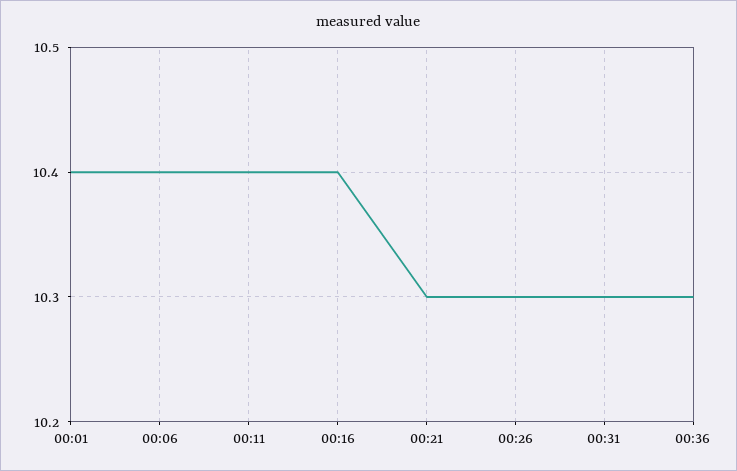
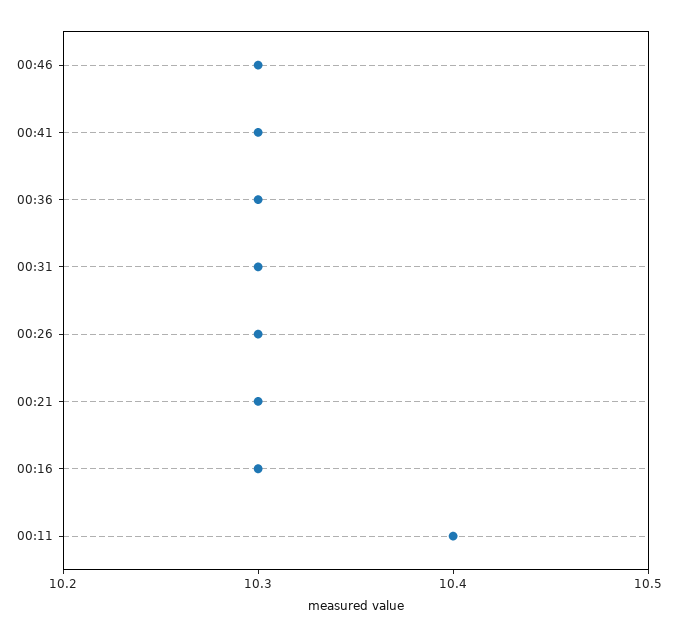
00:01: 10.4 -> none
00:06: 10.4 -> none
00:16: 10.4 -> 10.3
00:46: none -> 10.3
00:41: none -> 10.3

